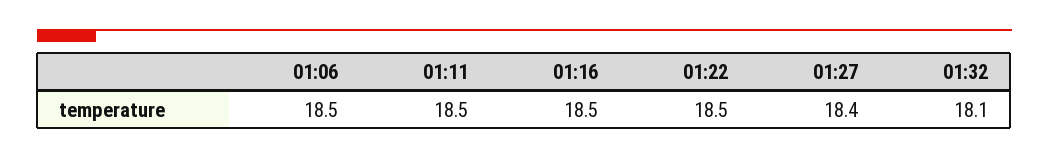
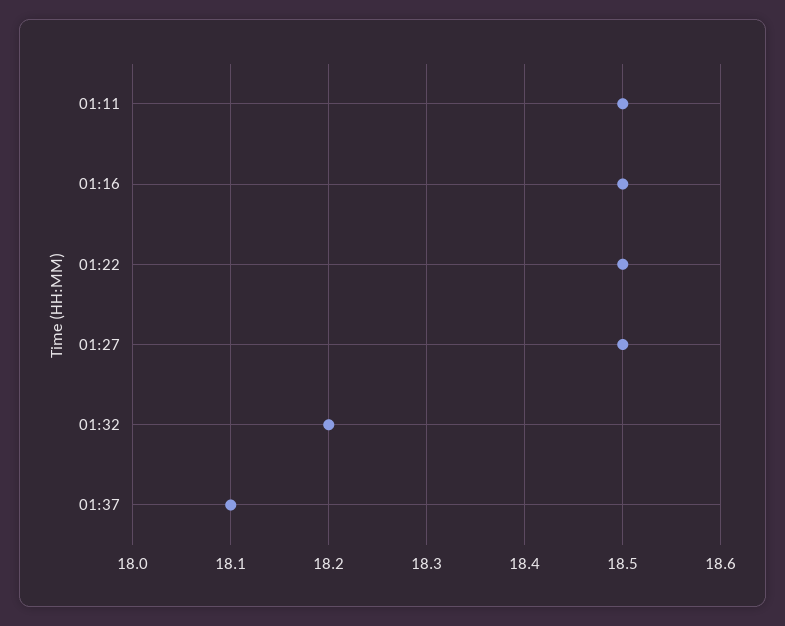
01:06: 18.5 -> none
01:27: 18.4 -> 18.5
01:32: 18.1 -> 18.2
01:37: none -> 18.1

